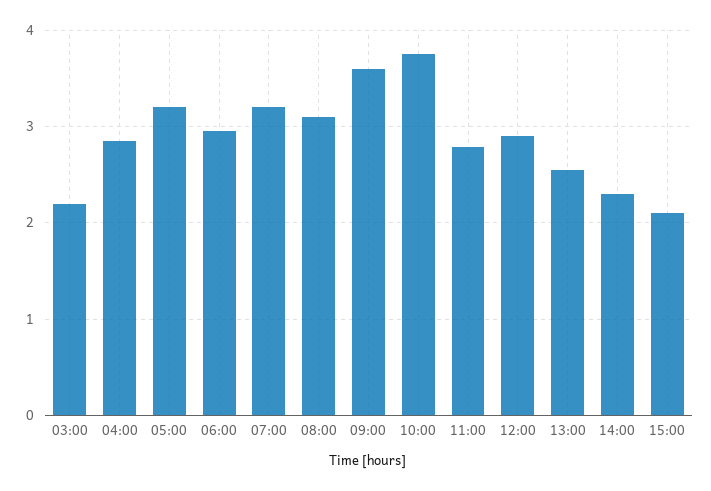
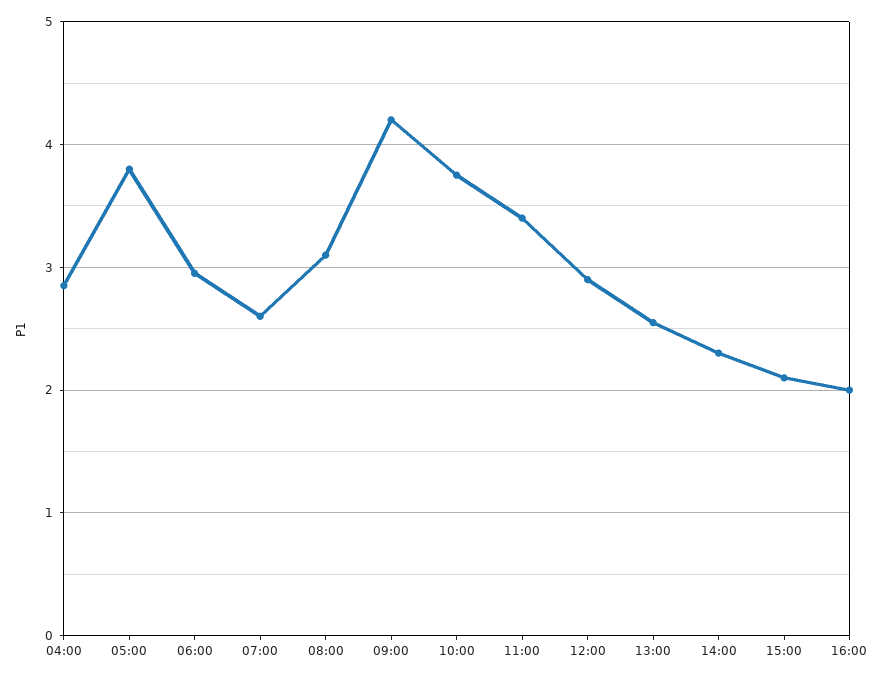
03:00: 2.2 -> none
05:00: 3.2 -> 3.8
07:00: 3.2 -> 2.6
09:00: 3.6 -> 4.2
11:00: 2.8 -> 3.4
16:00: none -> 2

